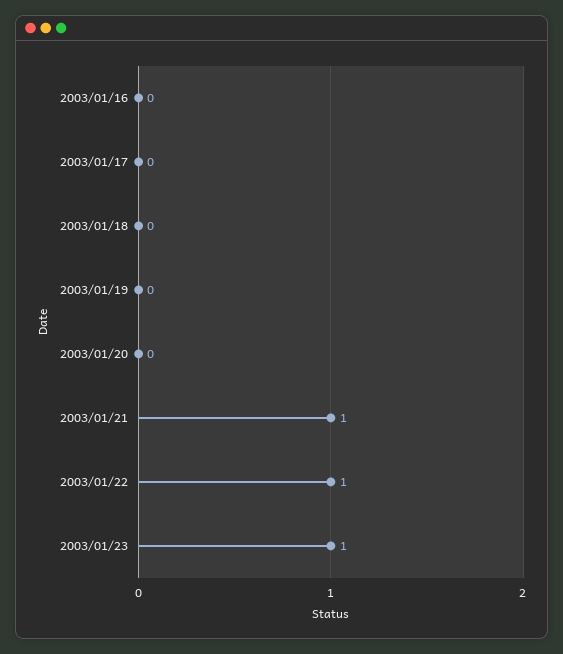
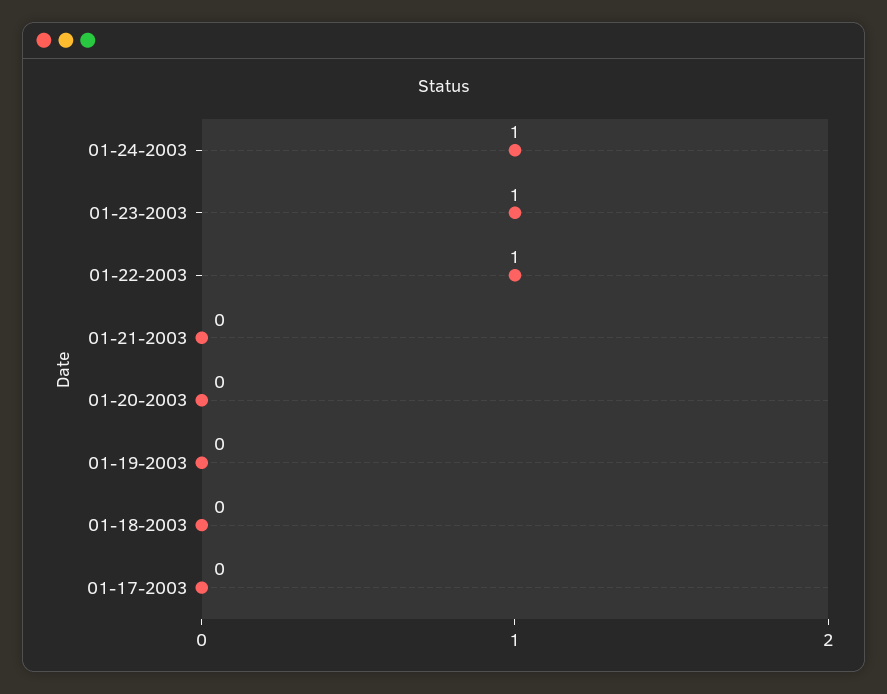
2003/01/16: 0 -> none
2003/01/21: 1 -> 0
01-24-2003: none -> 1

